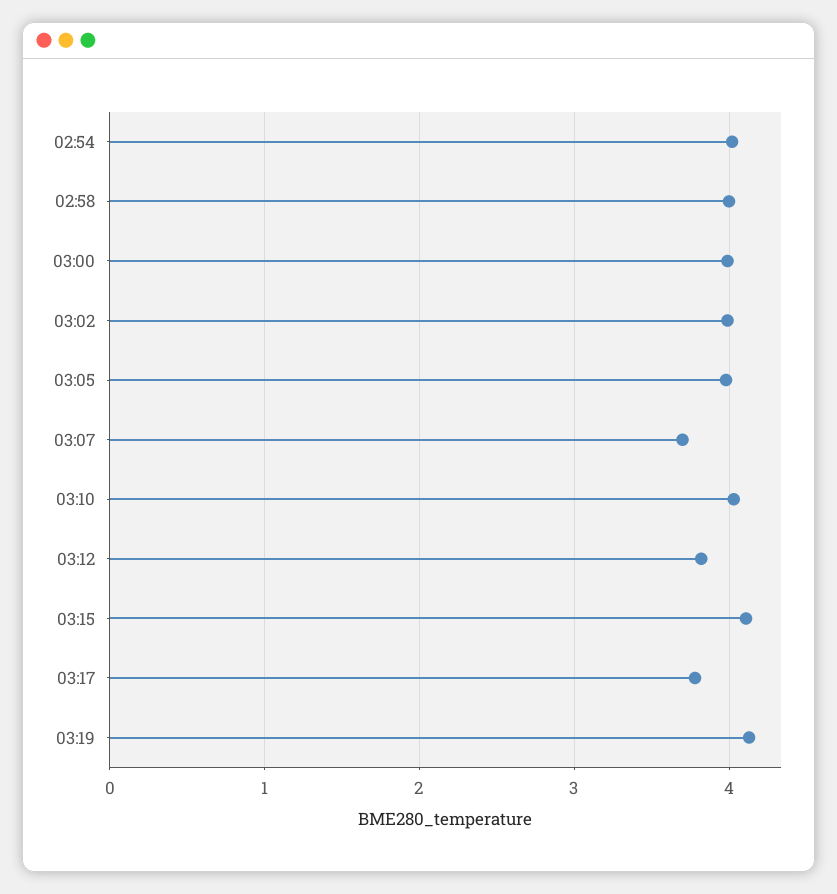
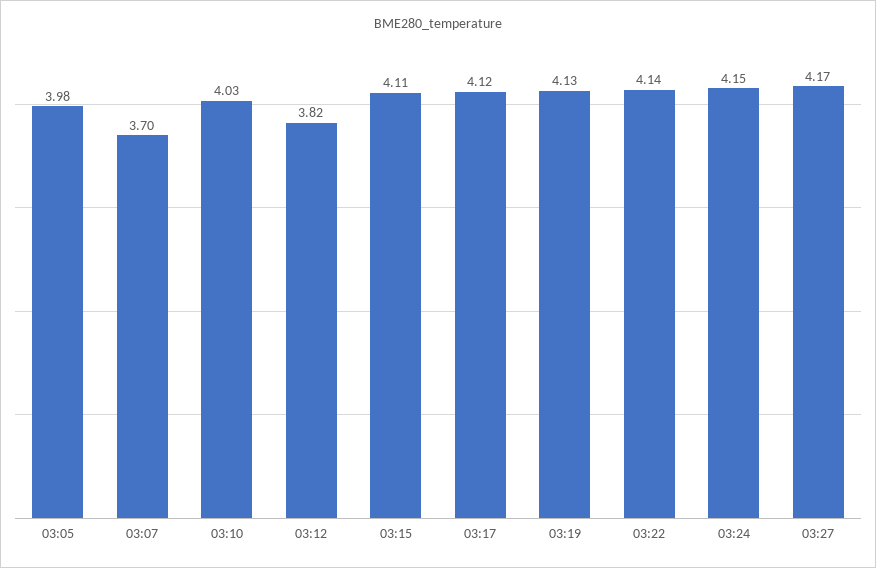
02:54: 4 -> none
02:58: 4 -> none
03:00: 4 -> none
03:02: 4 -> none
03:17: 3.8 -> 4.12
03:22: none -> 4.14
03:24: none -> 4.15
03:27: none -> 4.17

